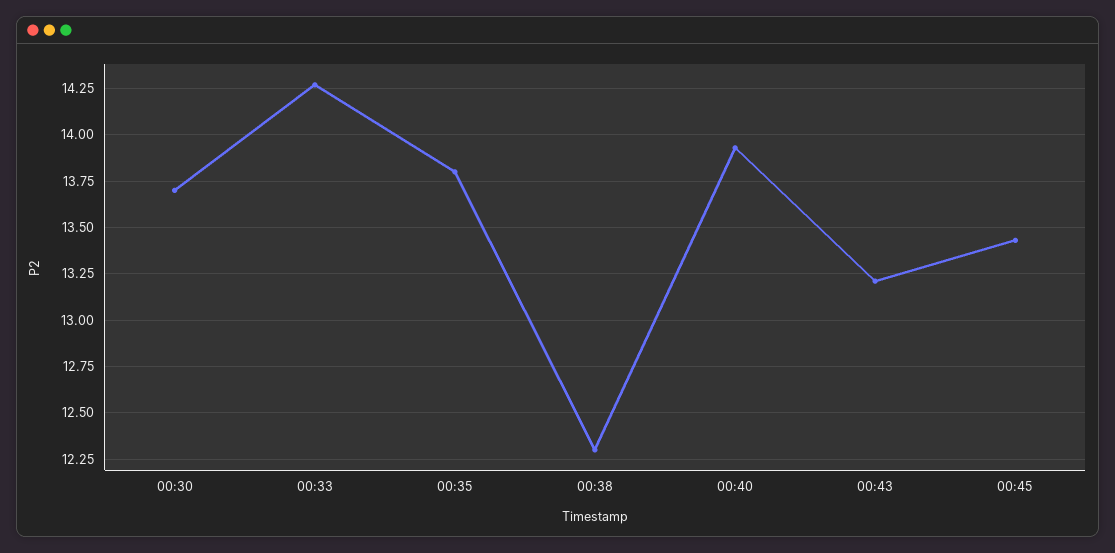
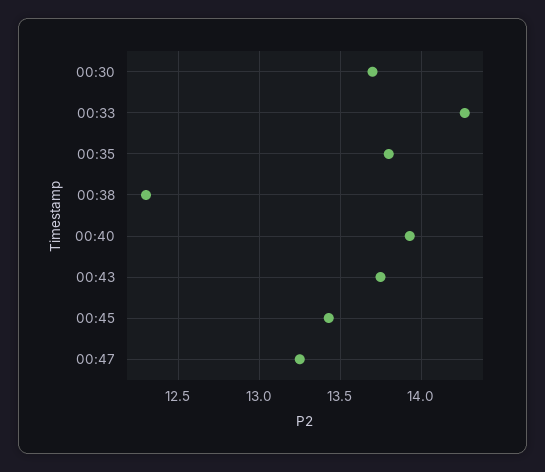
00:43: 13.2 -> 13.75
00:47: none -> 13.25

